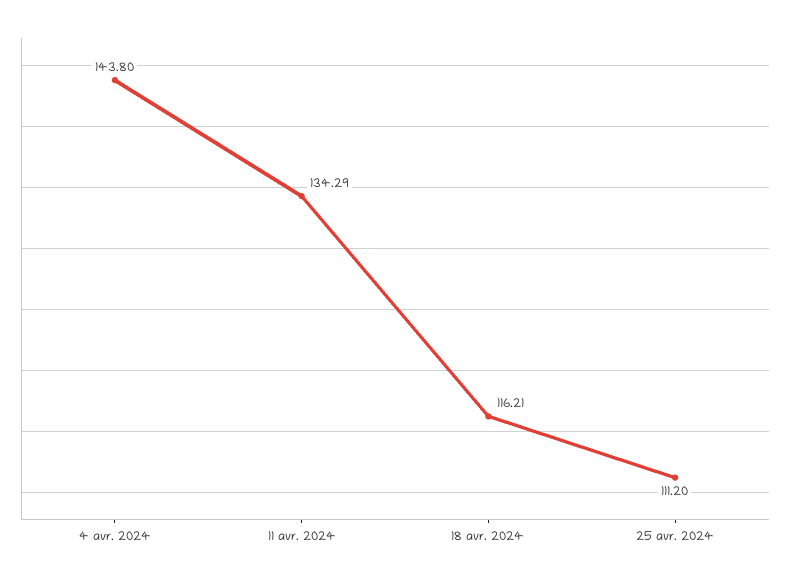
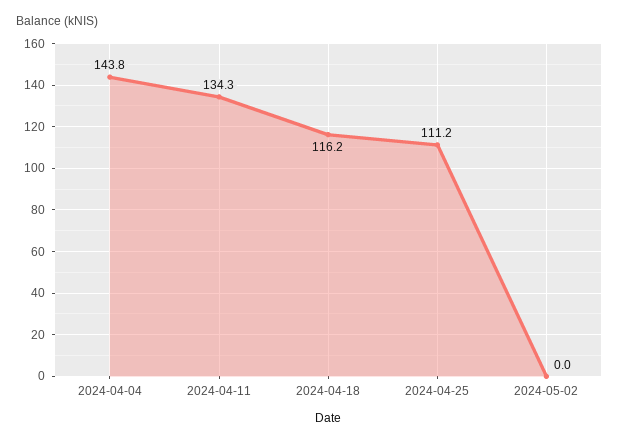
2024-05-02: none -> 0

